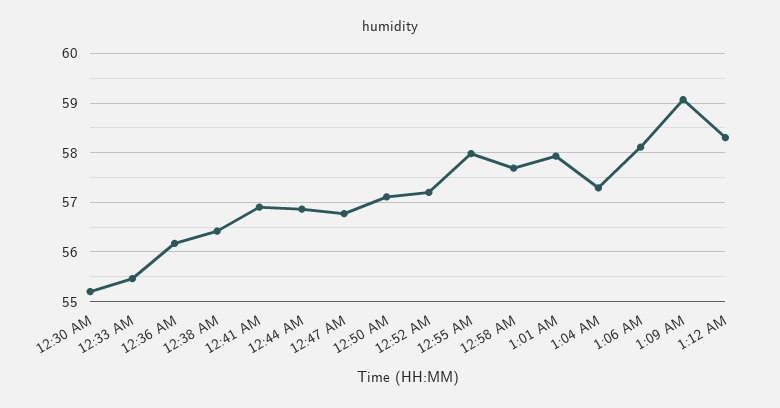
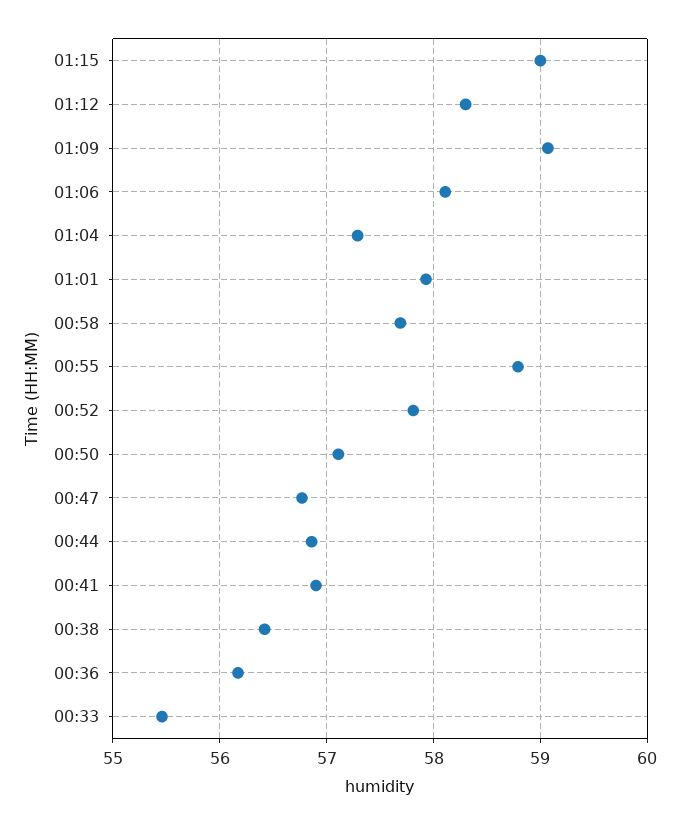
12:30 AM: 55.2 -> none
12:52 AM: 57.2 -> 57.8
12:55 AM: 58 -> 58.8
01:15: none -> 59

